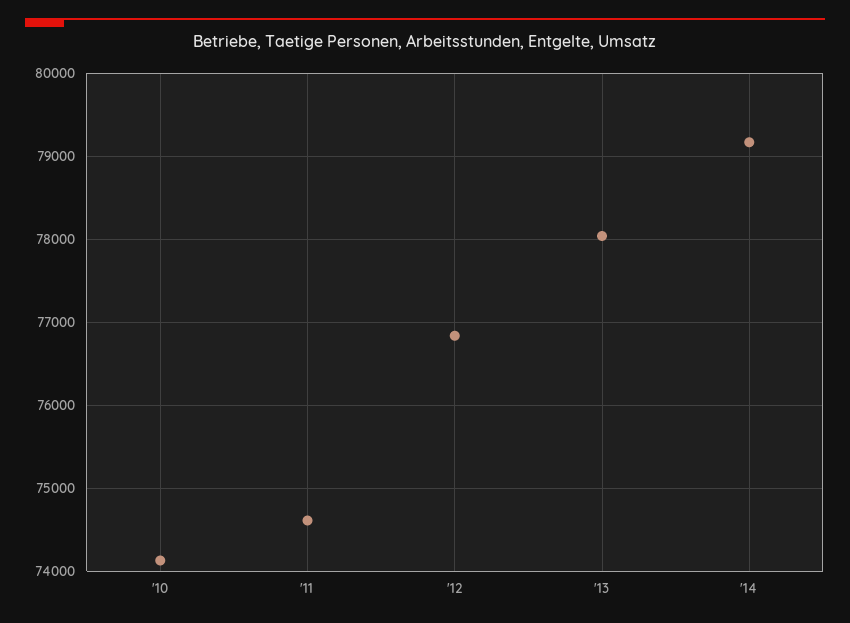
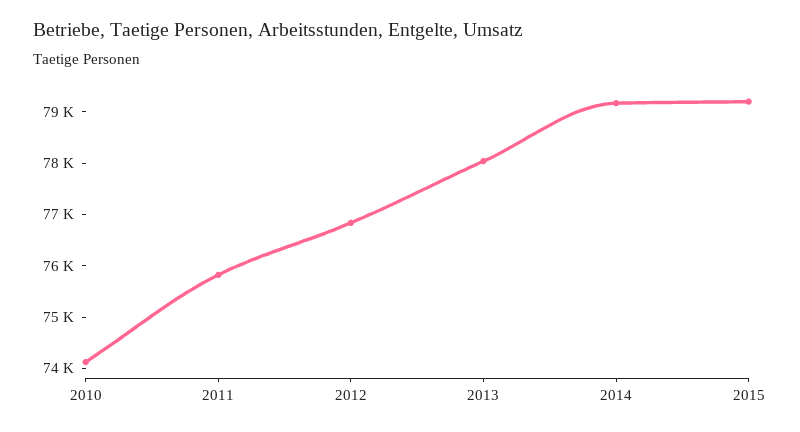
'11: 74600 -> 75800
2015: none -> 79200

